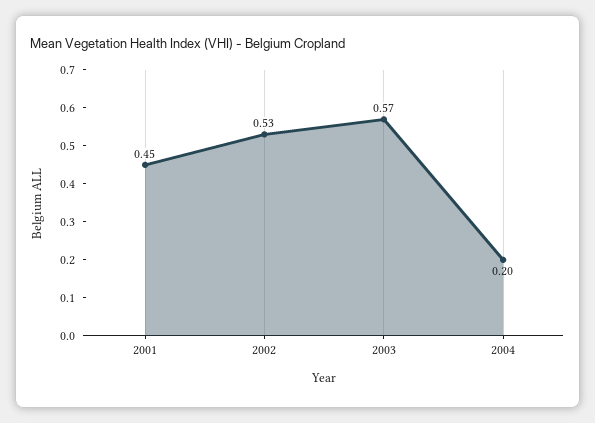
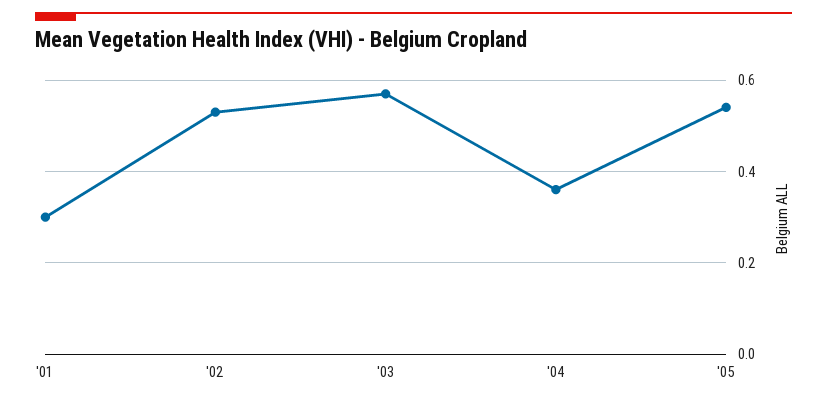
2001: 0.45 -> 0.3
2004: 0.2 -> 0.35
'05: none -> 0.55

